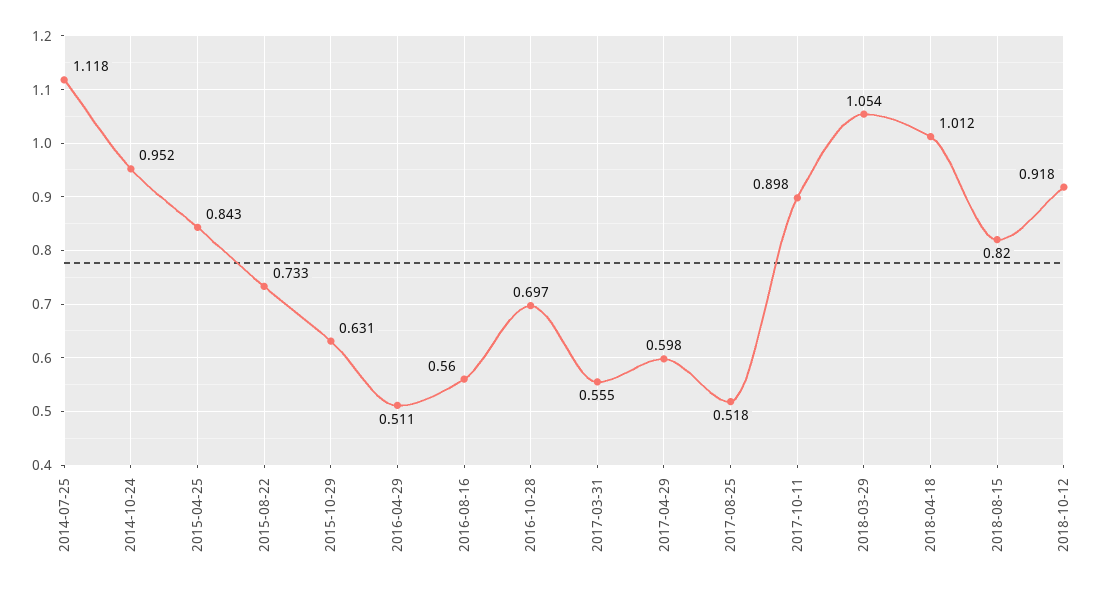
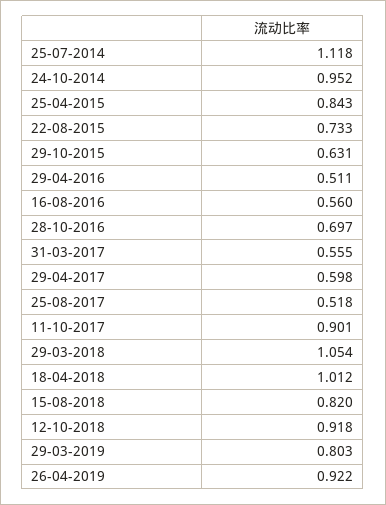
2017-10-11: 0.898 -> 0.901
29-03-2019: none -> 0.803
26-04-2019: none -> 0.922

